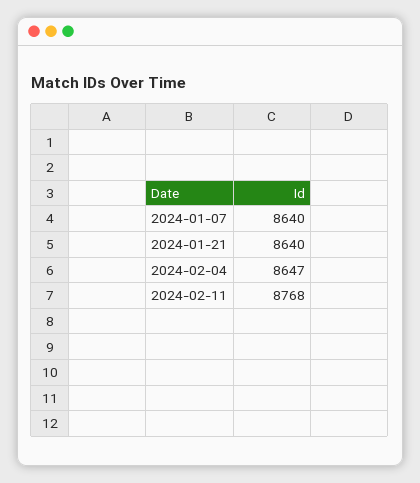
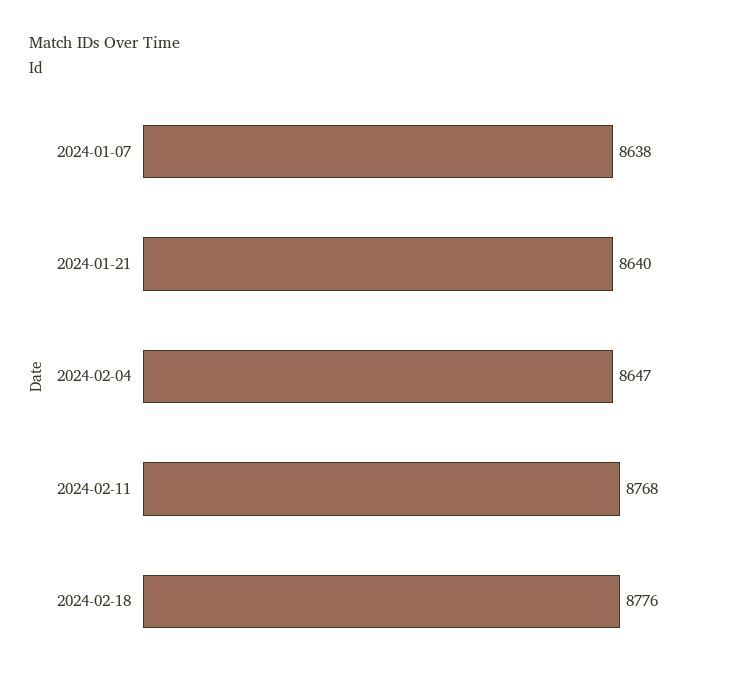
2024-01-07: 8640 -> 8638
2024-02-18: none -> 8776

